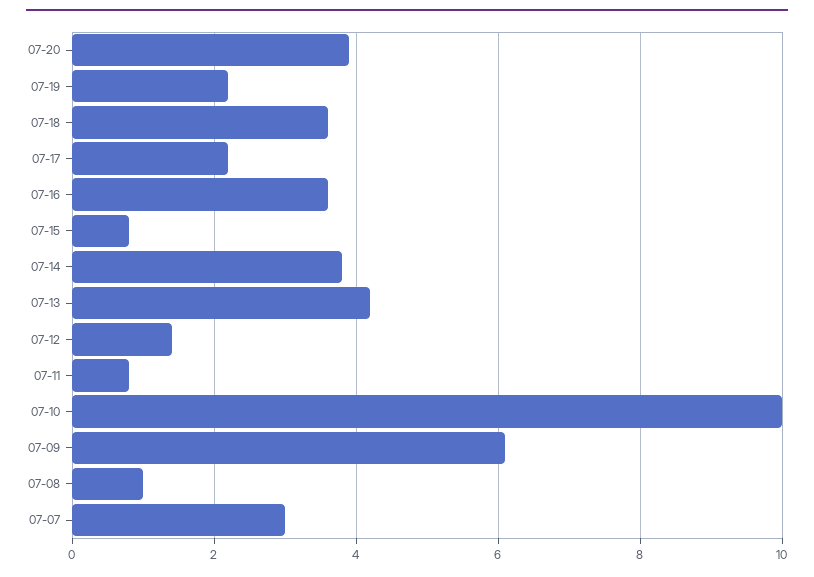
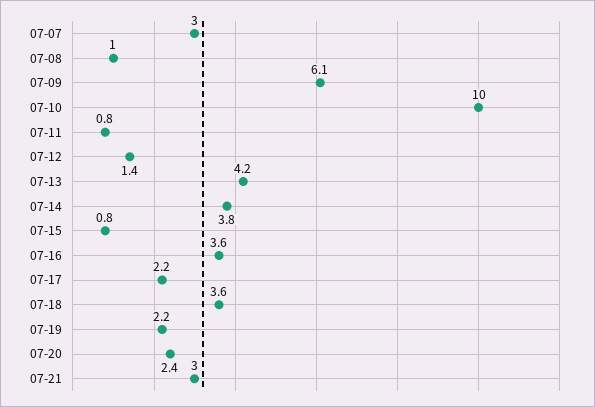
07-20: 4 -> 2.4
07-21: none -> 3

